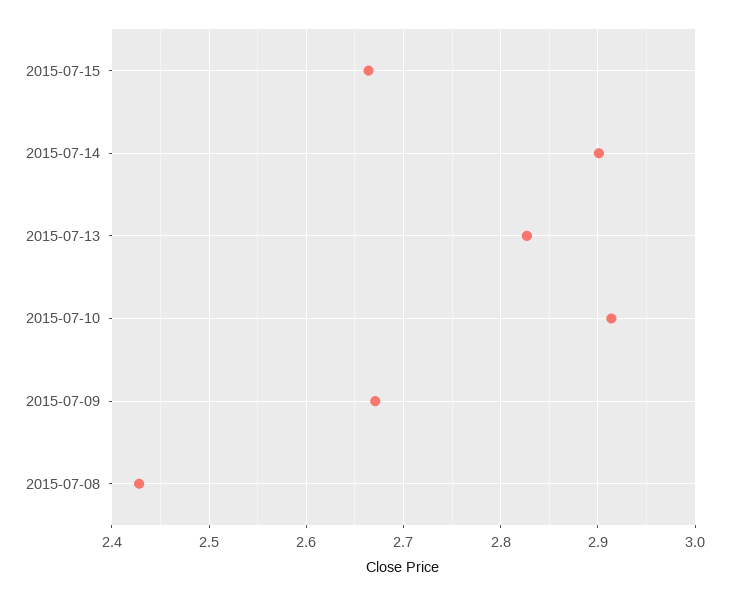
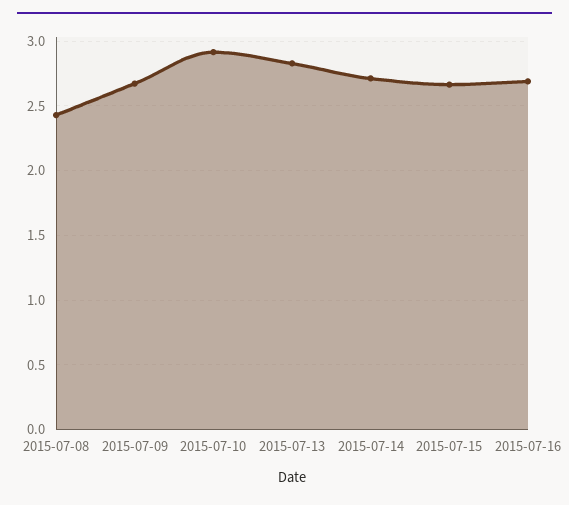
2015-07-14: 2.9 -> 2.7
2015-07-16: none -> 2.7

